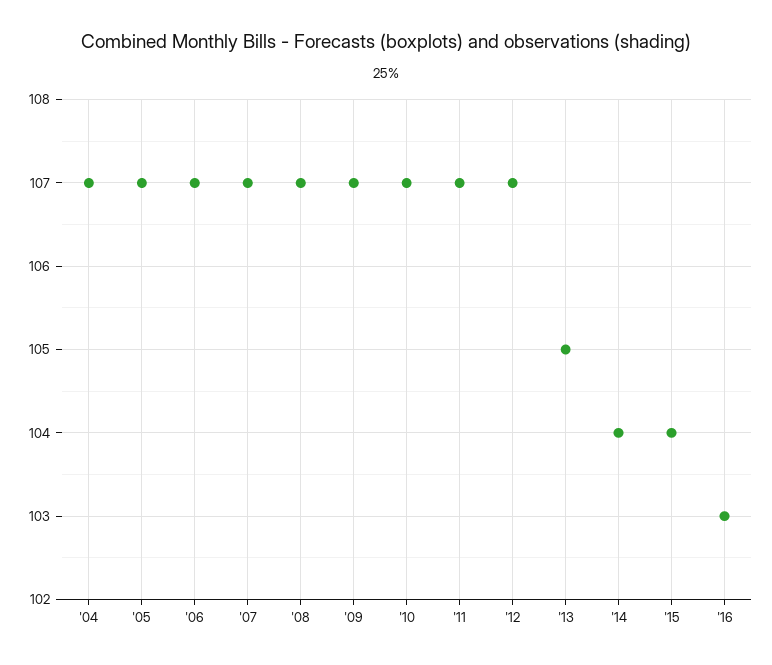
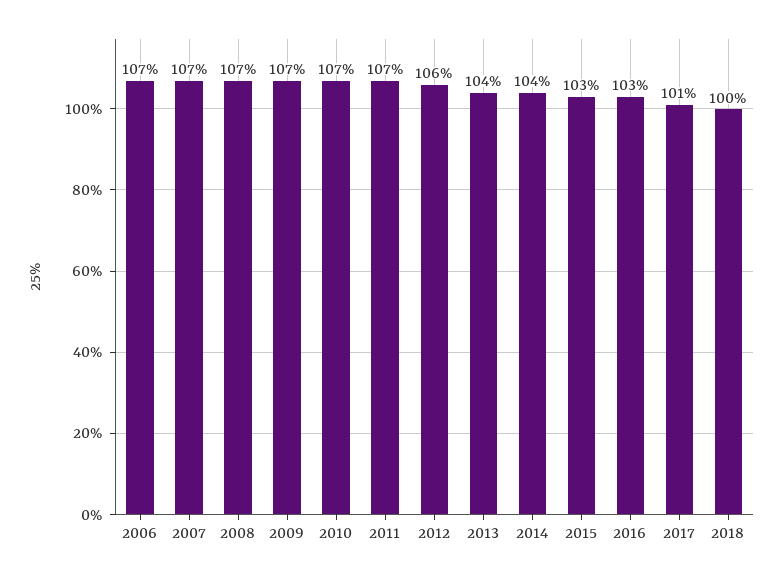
'04: 107 -> none
'05: 107 -> none
'12: 107 -> 106
'13: 105 -> 104
'15: 104 -> 103
2017: none -> 101
2018: none -> 100

